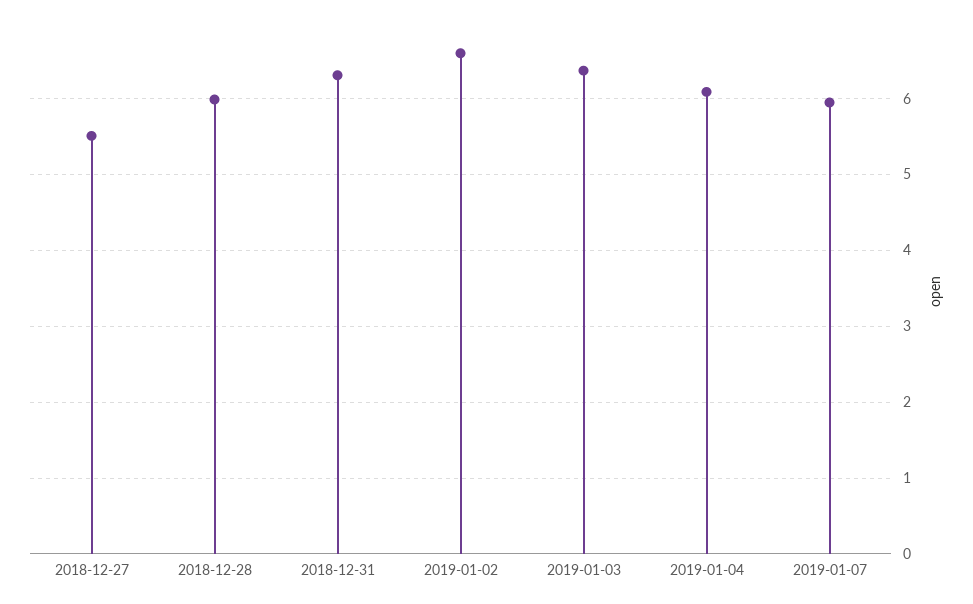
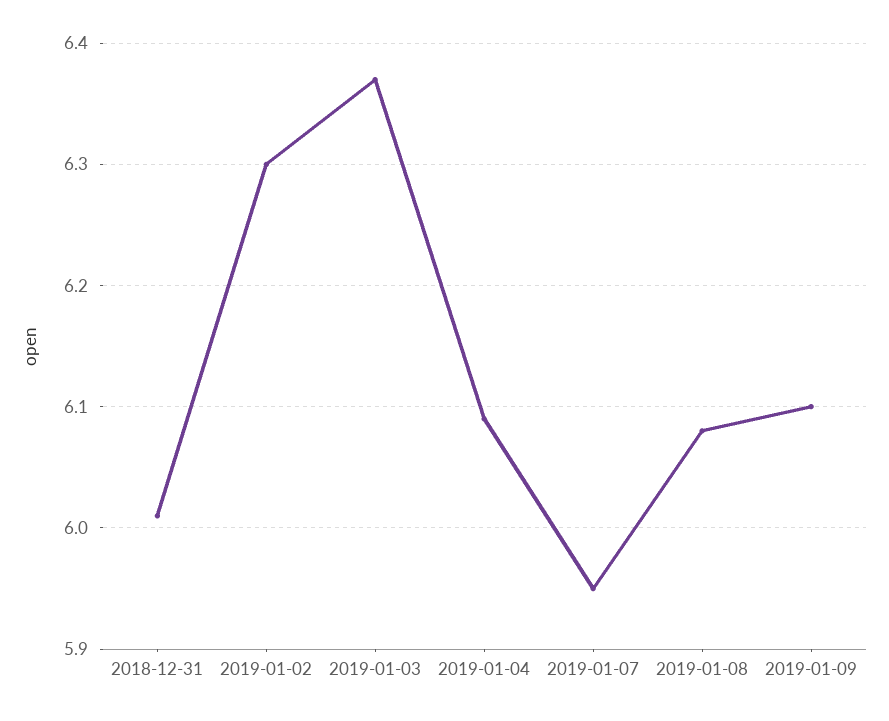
2018-12-27: 5.5 -> none
2018-12-28: 6 -> none
2018-12-31: 6.3 -> 6.01
2019-01-02: 6.6 -> 6.3
2019-01-08: none -> 6.08
2019-01-09: none -> 6.1

